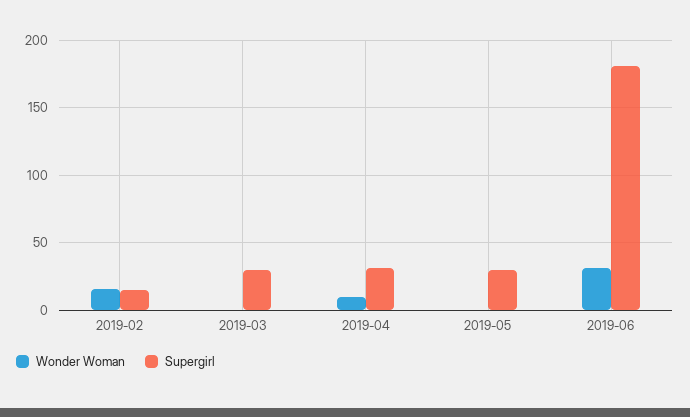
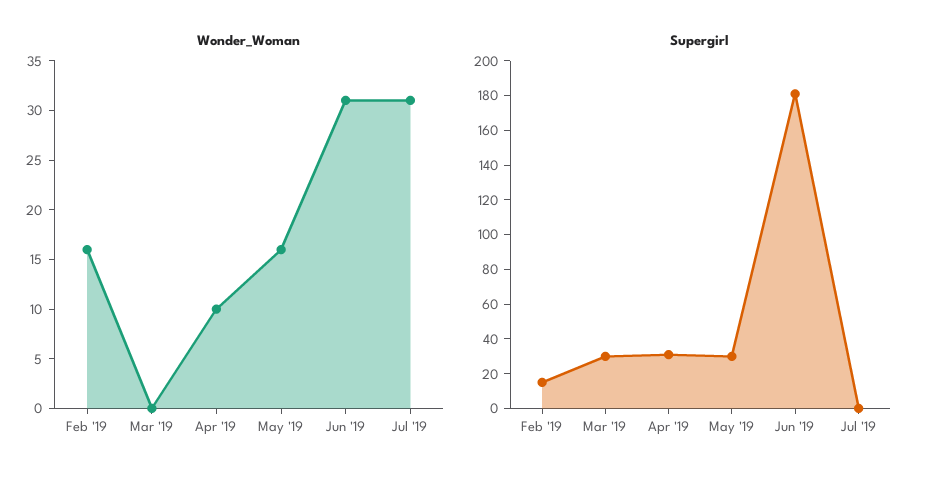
Wonder Woman, 2019-05: 0 -> 16
Wonder Woman, Jul '19: none -> 31
Supergirl, Jul '19: none -> 0

